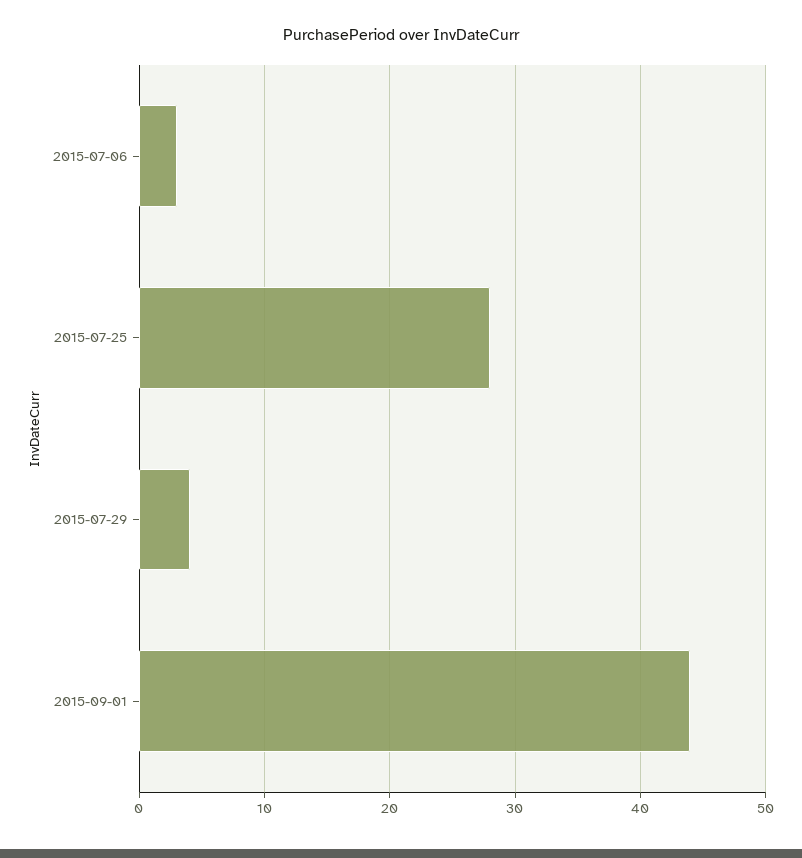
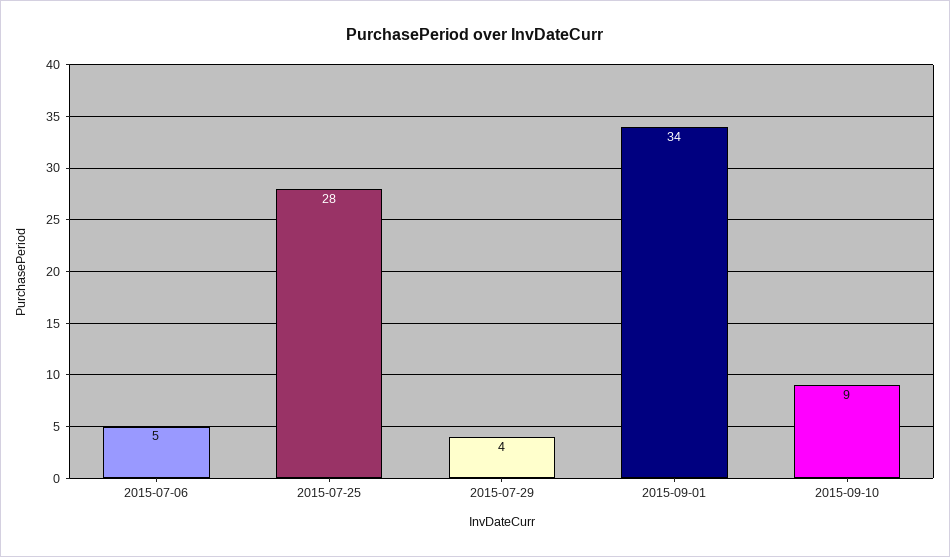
2015-07-06: 3 -> 5
2015-09-01: 44 -> 34
2015-09-10: none -> 9

